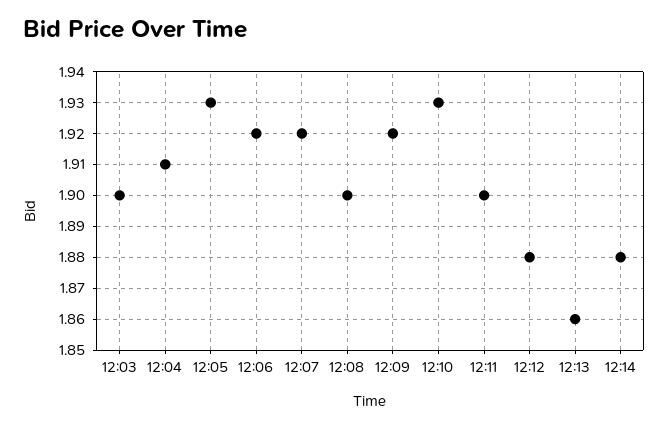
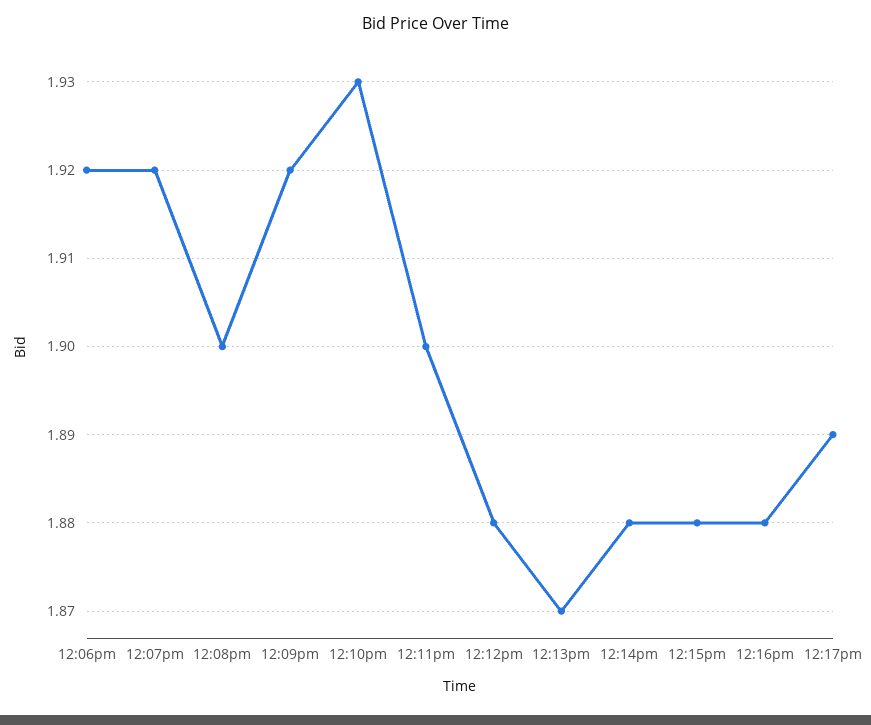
12:03: 1.9 -> none
12:04: 1.91 -> none
12:05: 1.93 -> none
12:13: 1.86 -> 1.87
12:15pm: none -> 1.88
12:16pm: none -> 1.88
12:17pm: none -> 1.89

